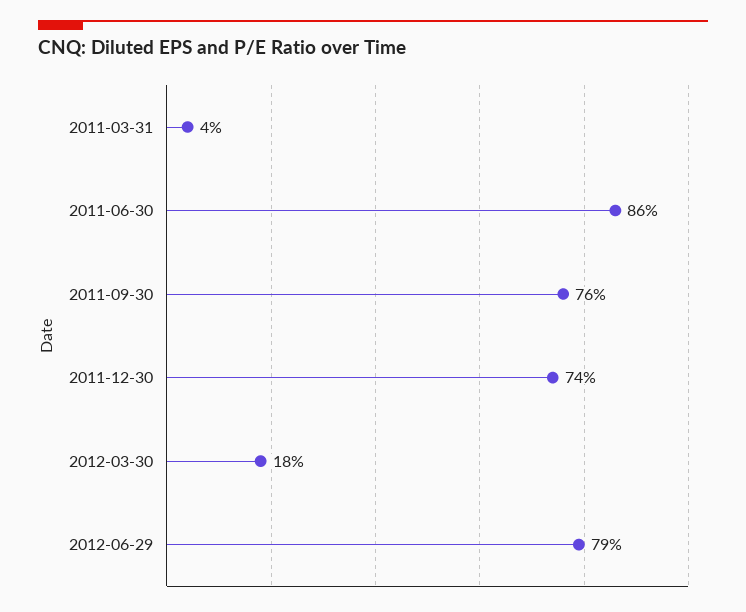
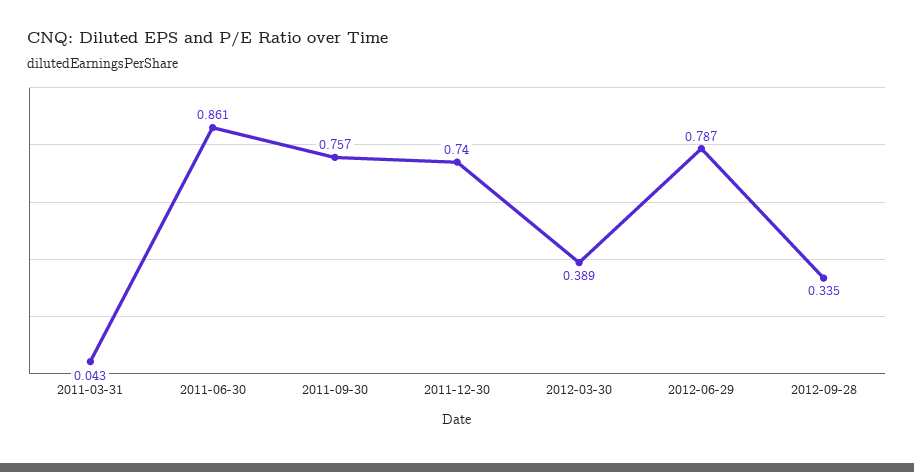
2012-03-30: 0.18 -> 0.389
2012-09-28: none -> 0.335

